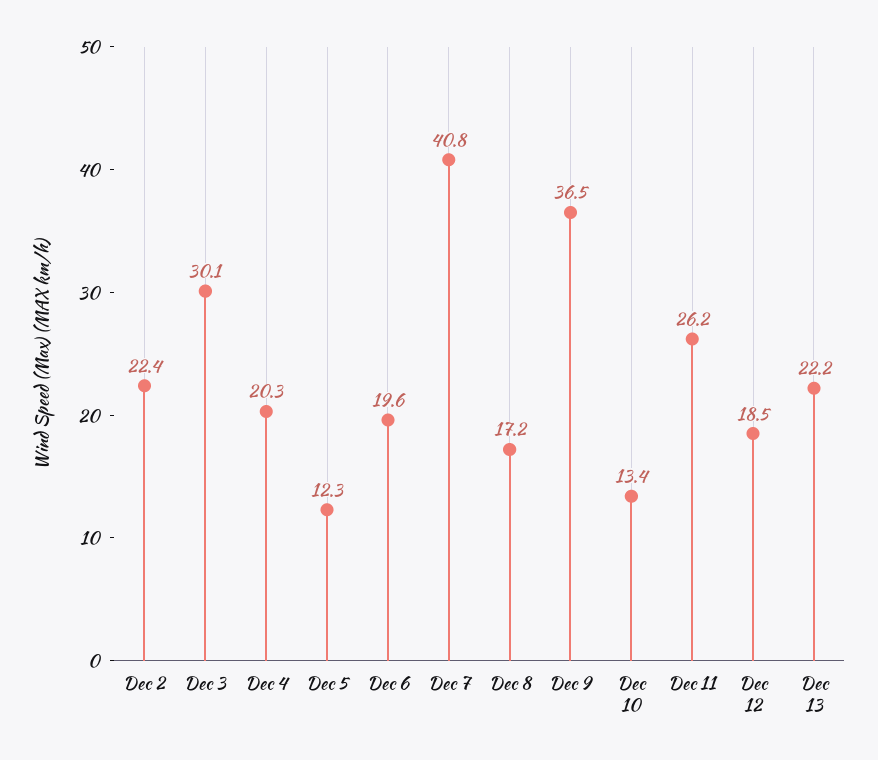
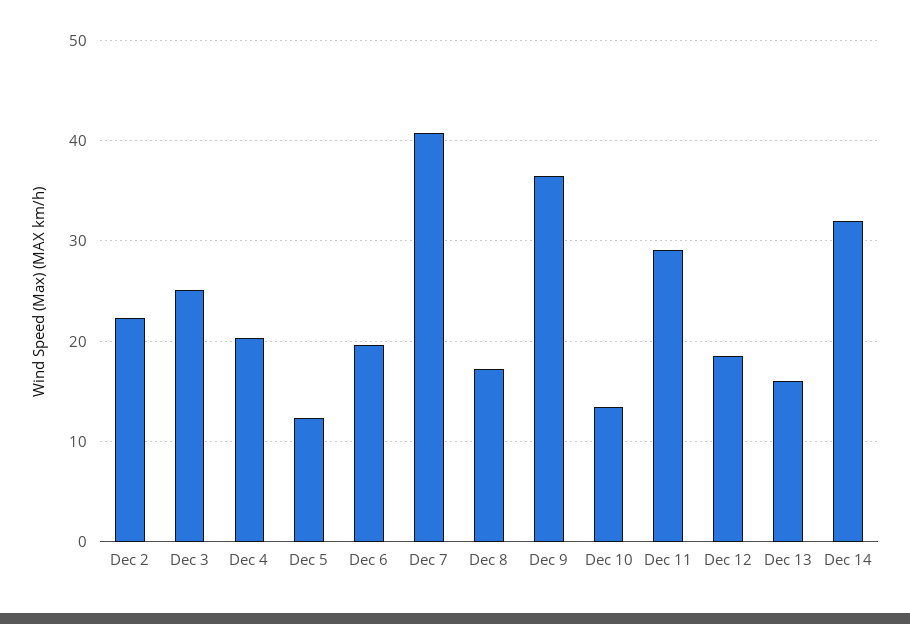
Dec 3: 30.1 -> 25
Dec 11: 26.2 -> 29
Dec 13: 22.2 -> 16
Dec 14: none -> 32

